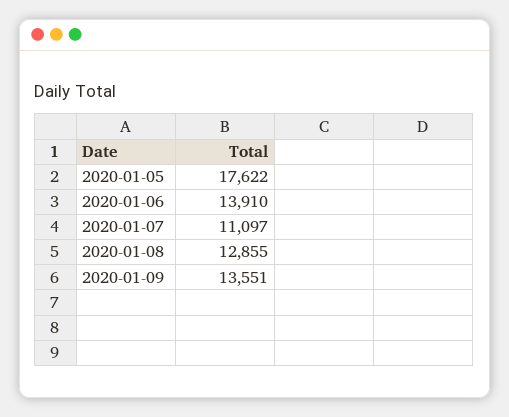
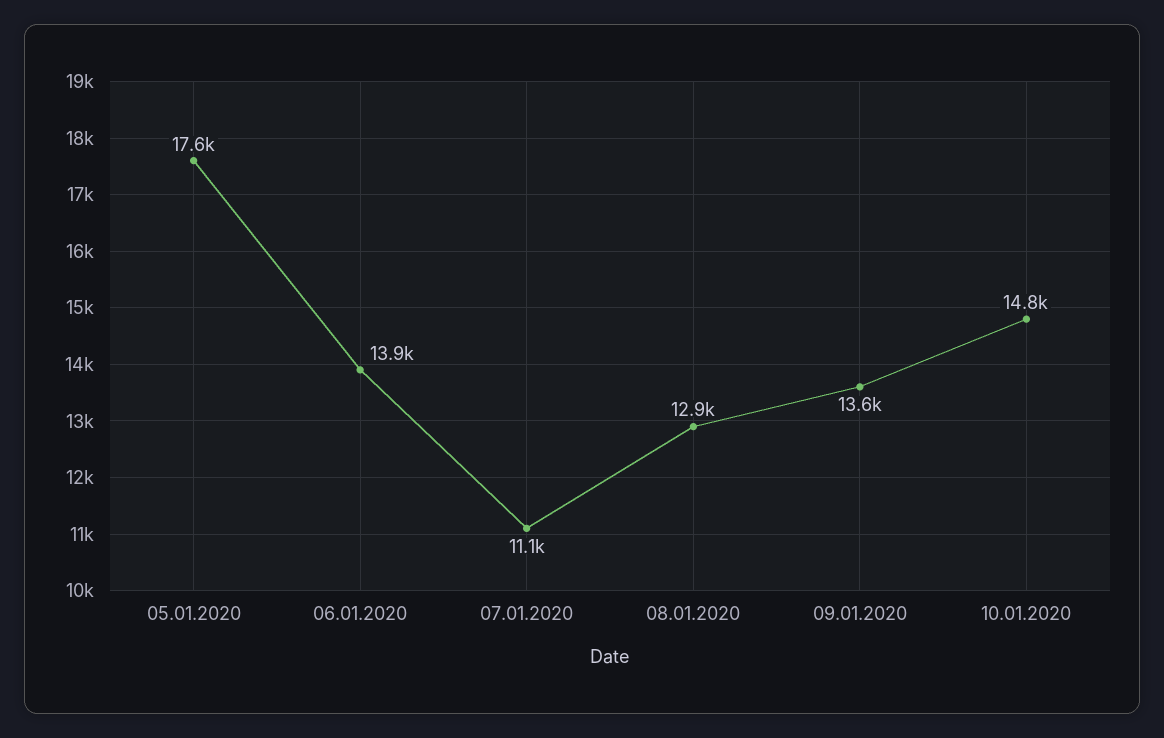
10.01.2020: none -> 14800

